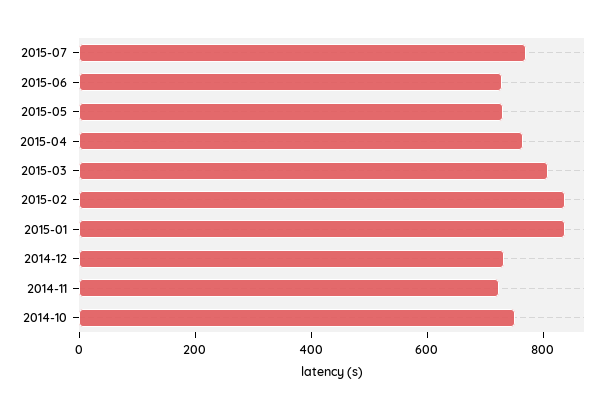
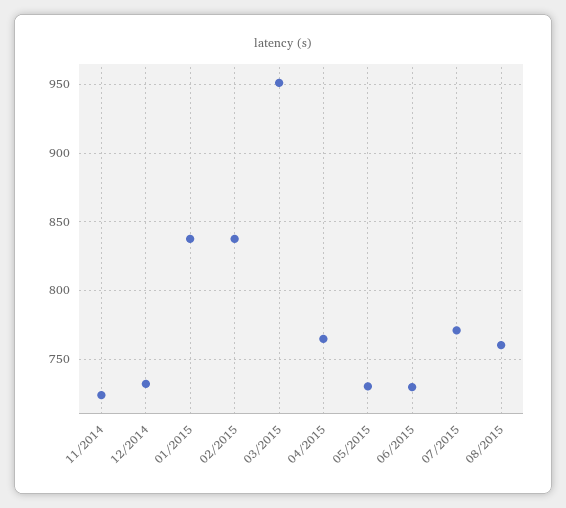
2015-03: 800 -> 950
2014-10: 750 -> none
08/2015: none -> 760

